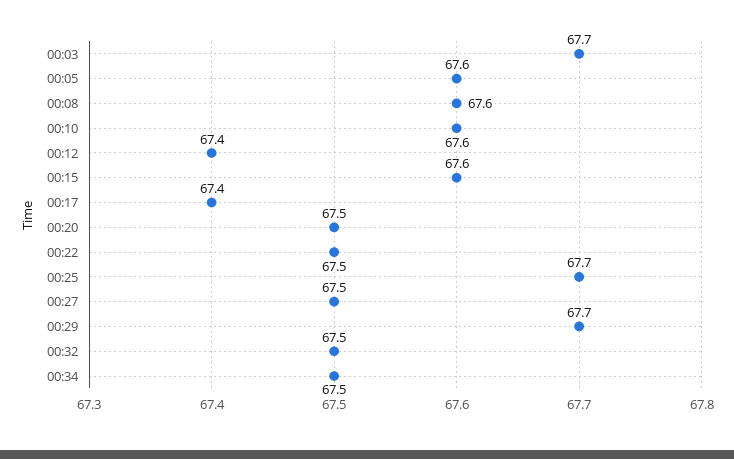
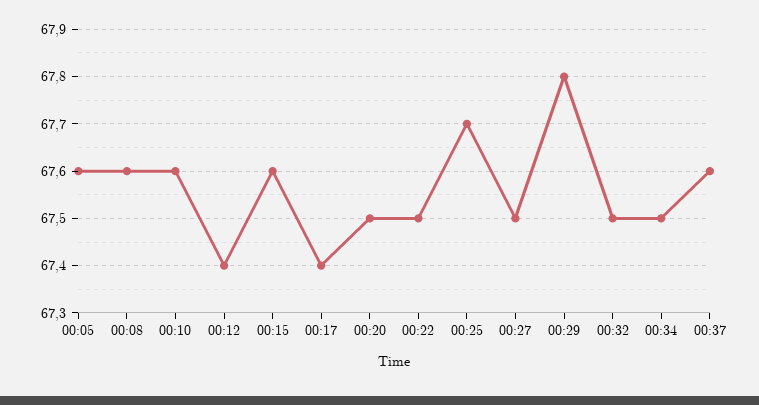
00:03: 67.7 -> none
00:29: 67.7 -> 67.8
00:37: none -> 67.6

